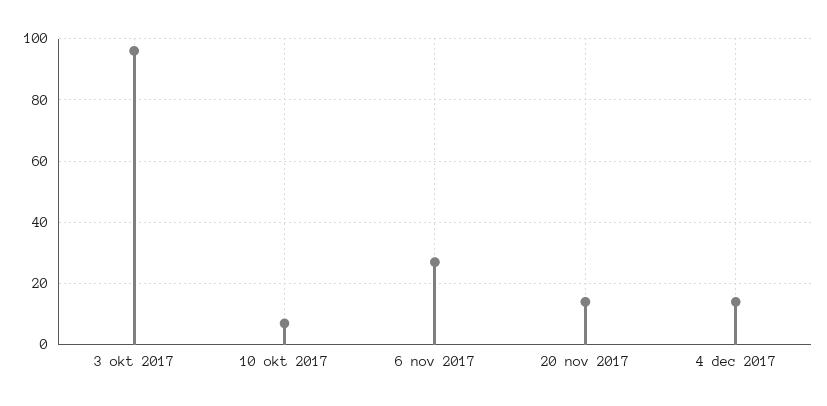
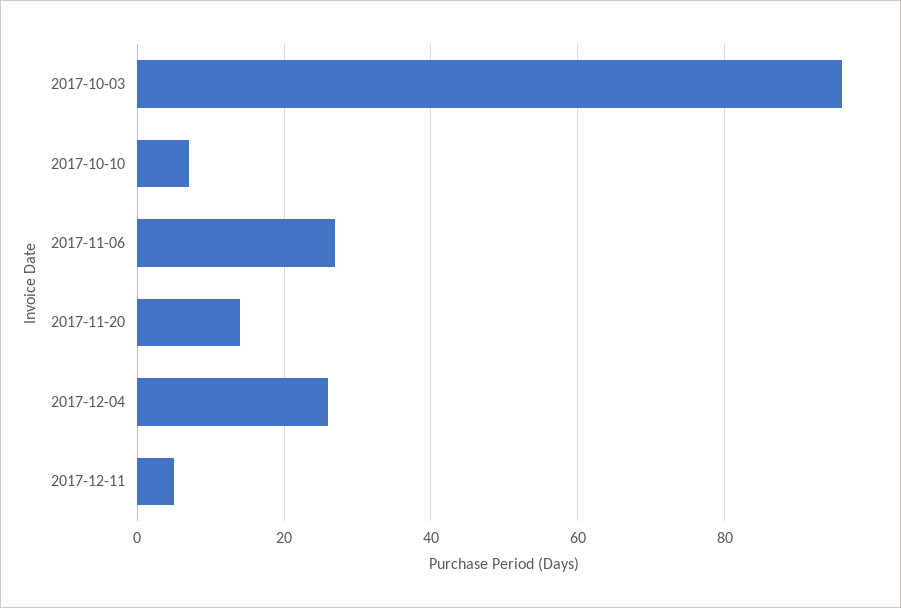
4 dec 2017: 15 -> 25
2017-12-11: none -> 5

